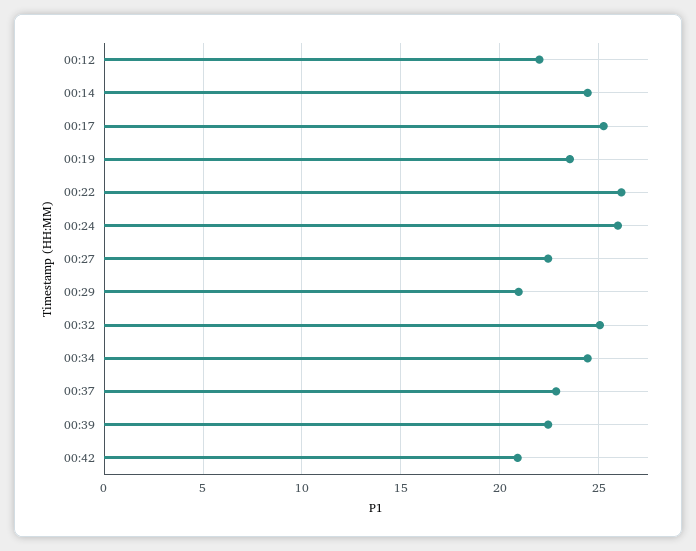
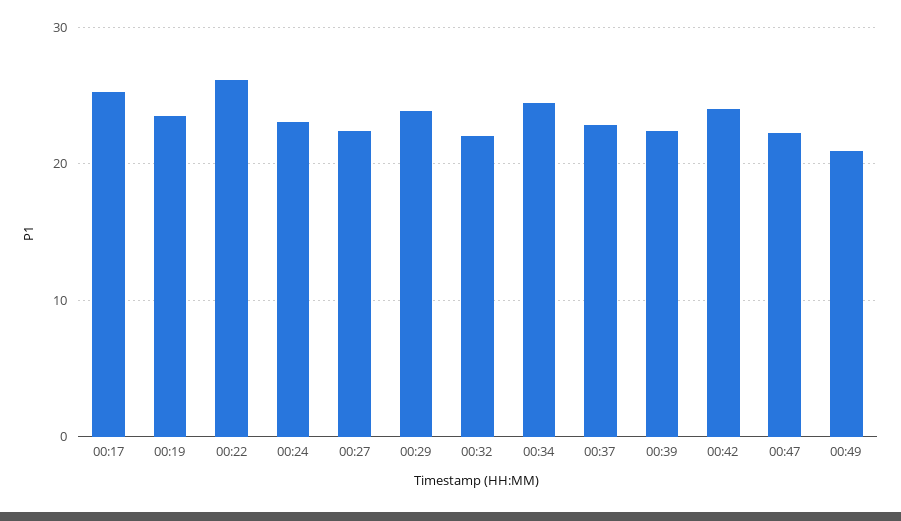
00:12: 22 -> none
00:14: 24.5 -> none
00:24: 26 -> 23
00:29: 21 -> 24
00:32: 25 -> 22
00:42: 21 -> 24
00:47: none -> 22
00:49: none -> 21

